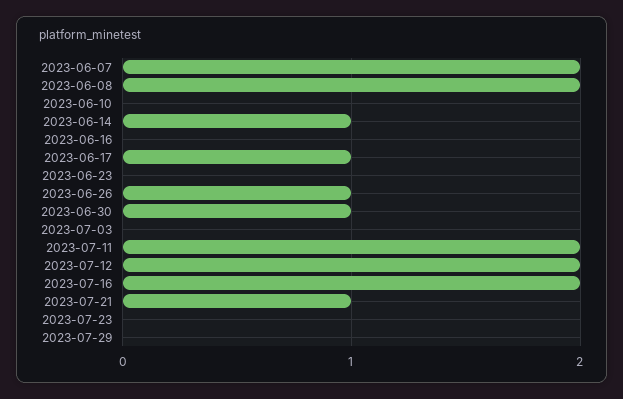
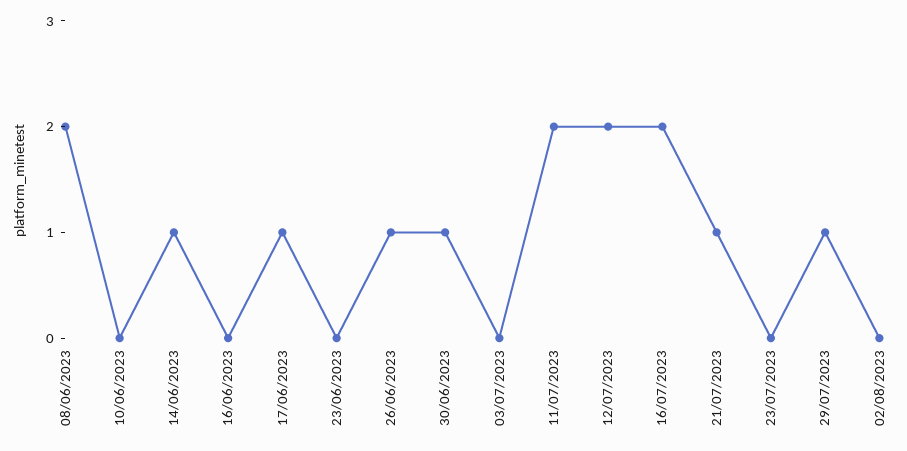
2023-06-07: 2 -> none
2023-07-29: 0 -> 1
02/08/2023: none -> 0

